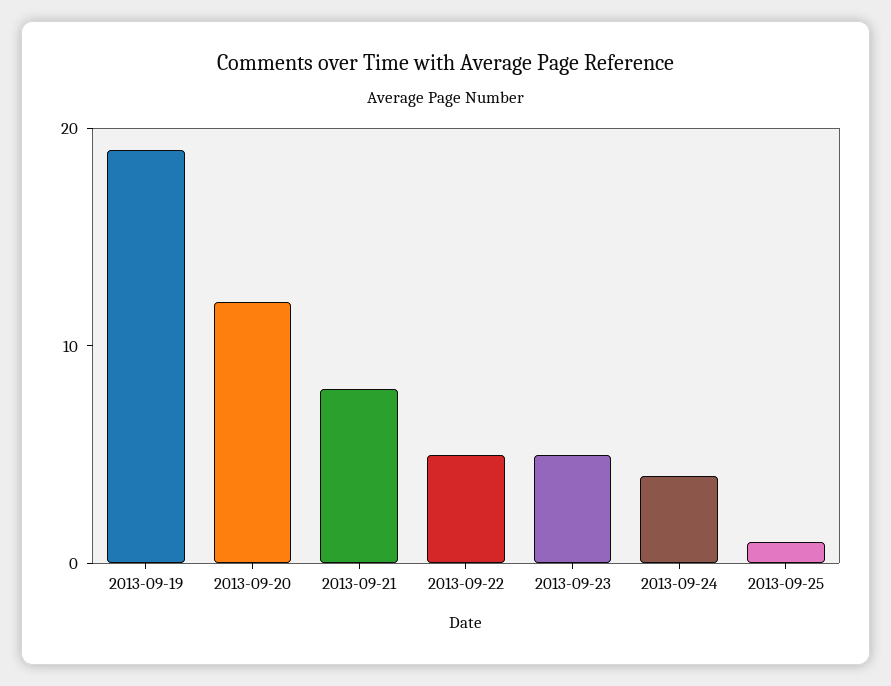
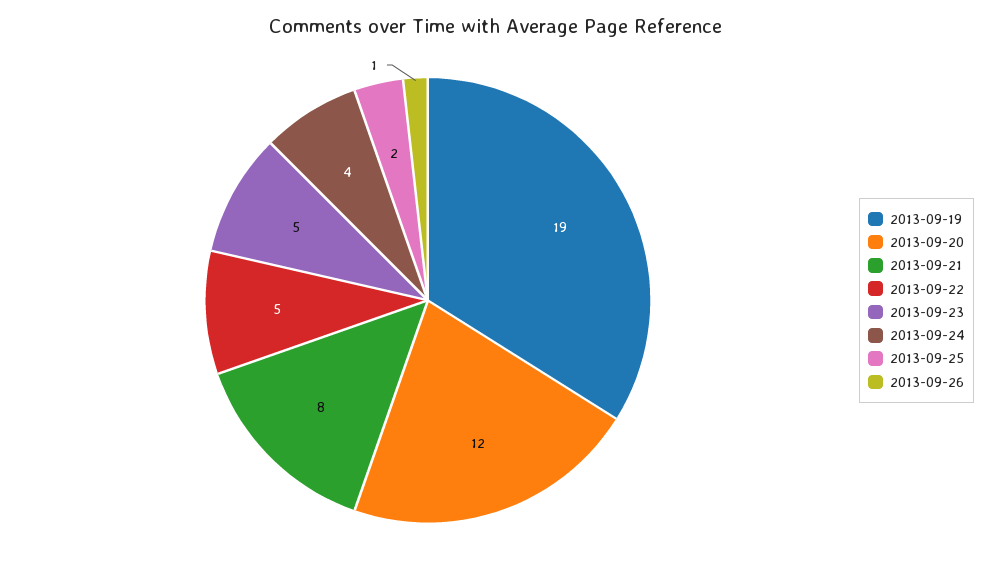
2013-09-25: 1 -> 2
2013-09-26: none -> 1

